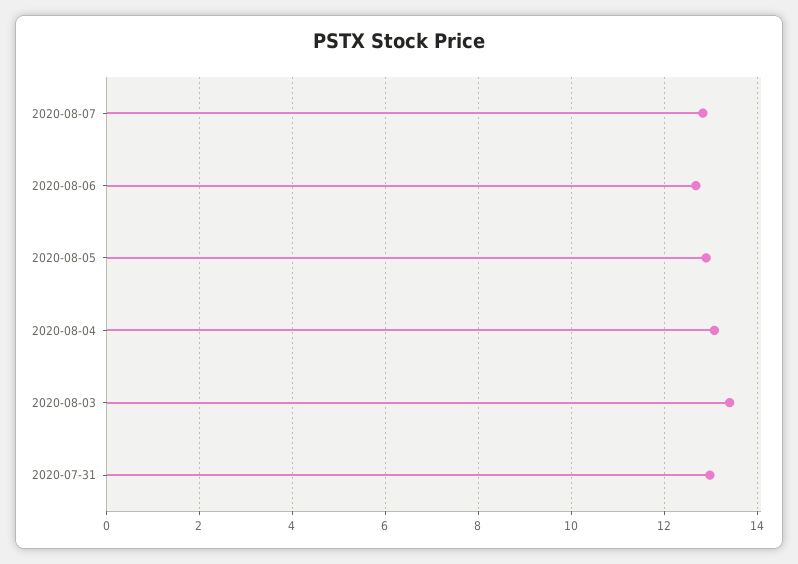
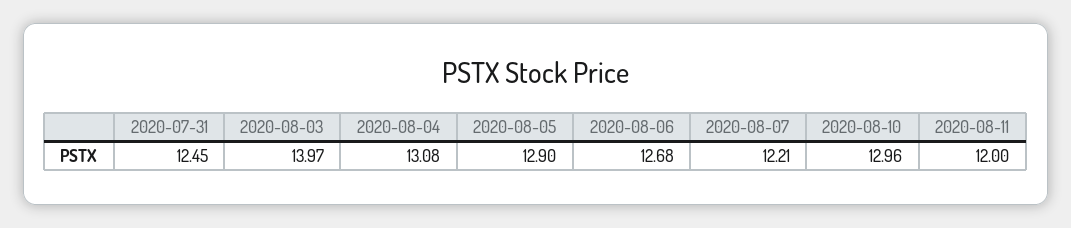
2020-08-07: 12.8 -> 12.21
2020-08-03: 13.4 -> 13.97
2020-07-31: 13 -> 12.45
2020-08-10: none -> 12.96
2020-08-11: none -> 12

